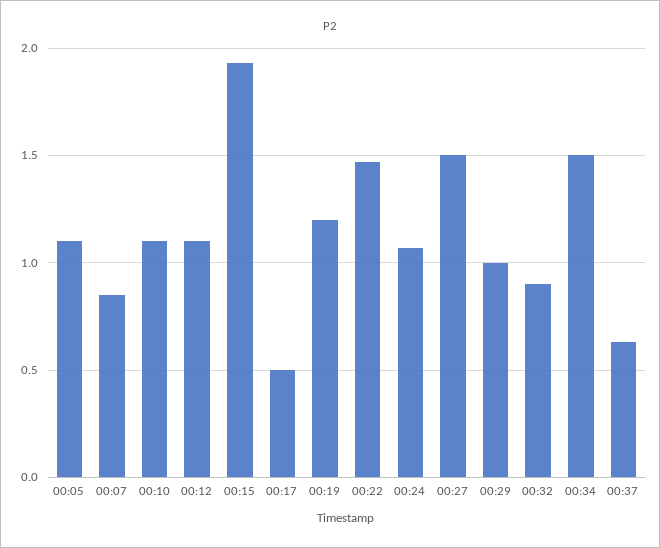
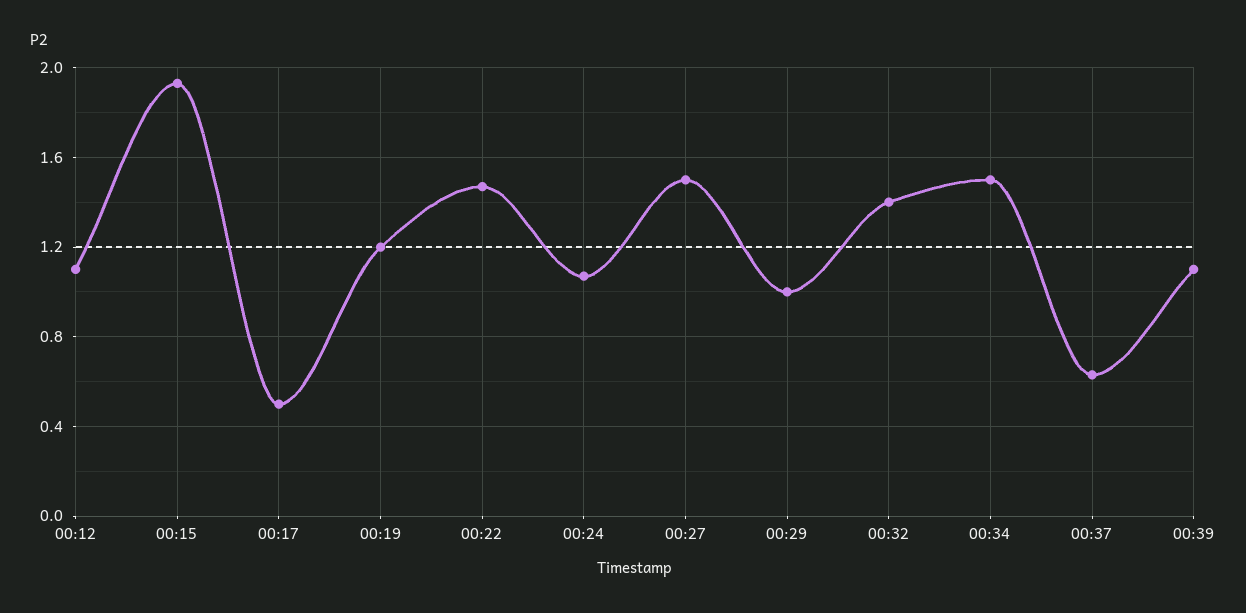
00:05: 1.1 -> none
00:07: 0.85 -> none
00:10: 1.1 -> none
00:32: 0.9 -> 1.4
00:39: none -> 1.1

